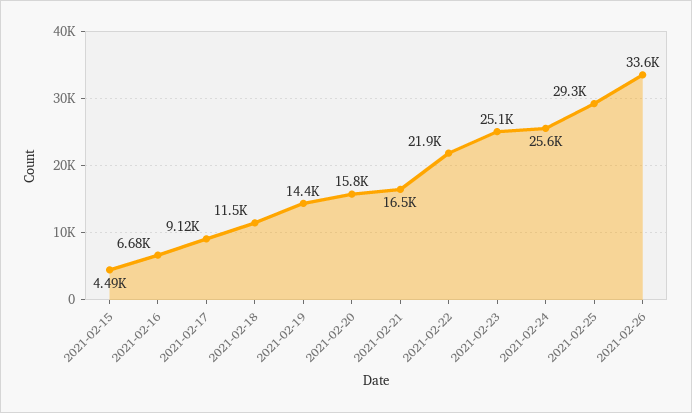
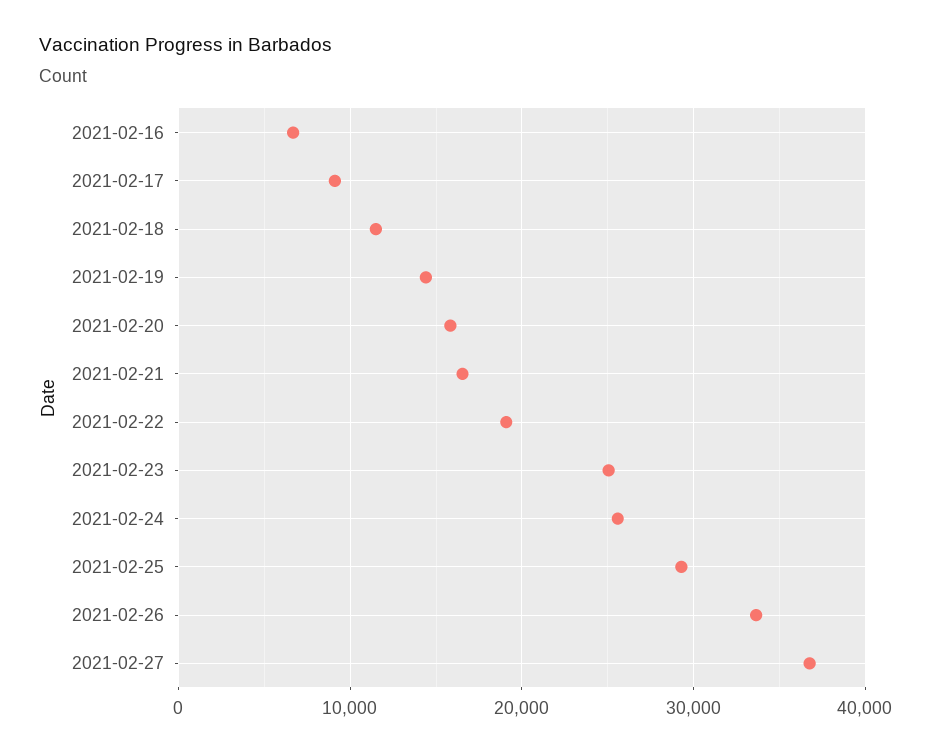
2021-02-15: 4490 -> none
2021-02-22: 21900 -> 19000
2021-02-27: none -> 37000

